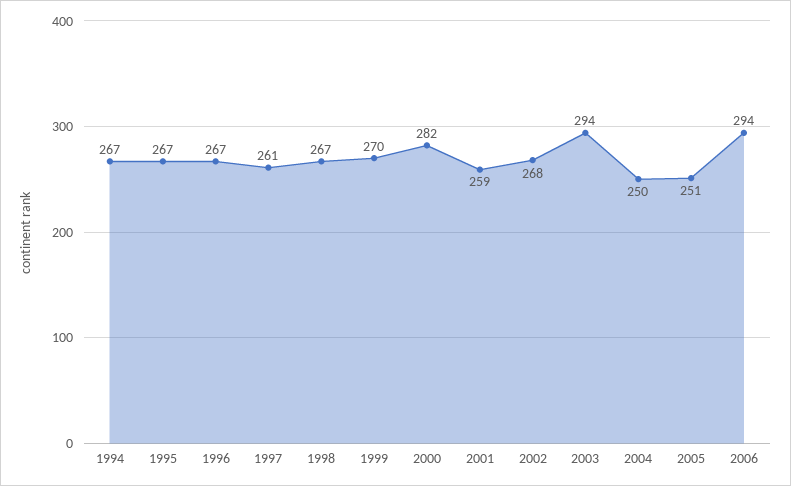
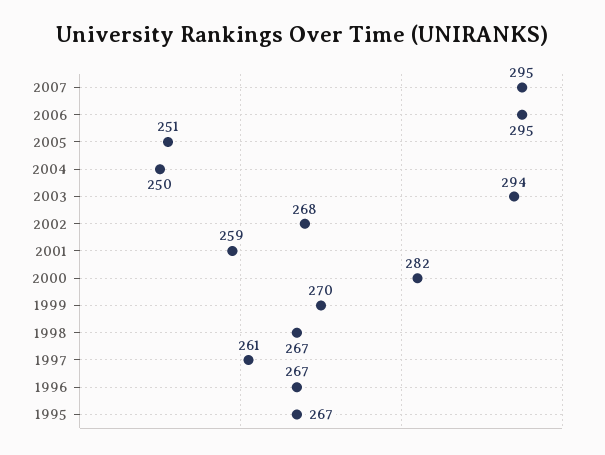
1994: 267 -> none
2006: 294 -> 295
2007: none -> 295

